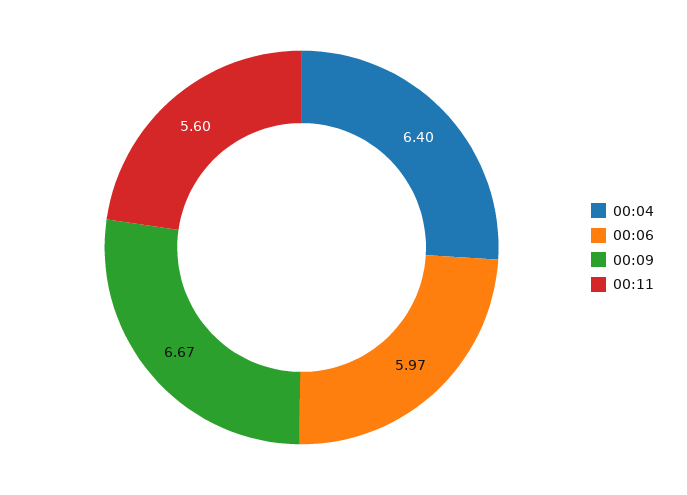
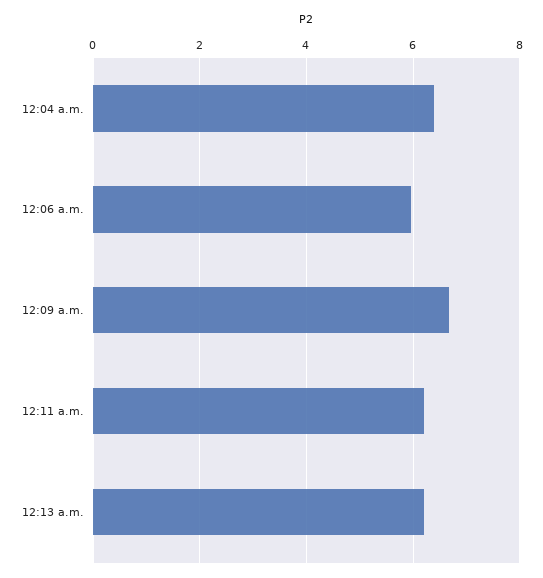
00:11: 5.6 -> 6.2
12:13 a.m.: none -> 6.2

